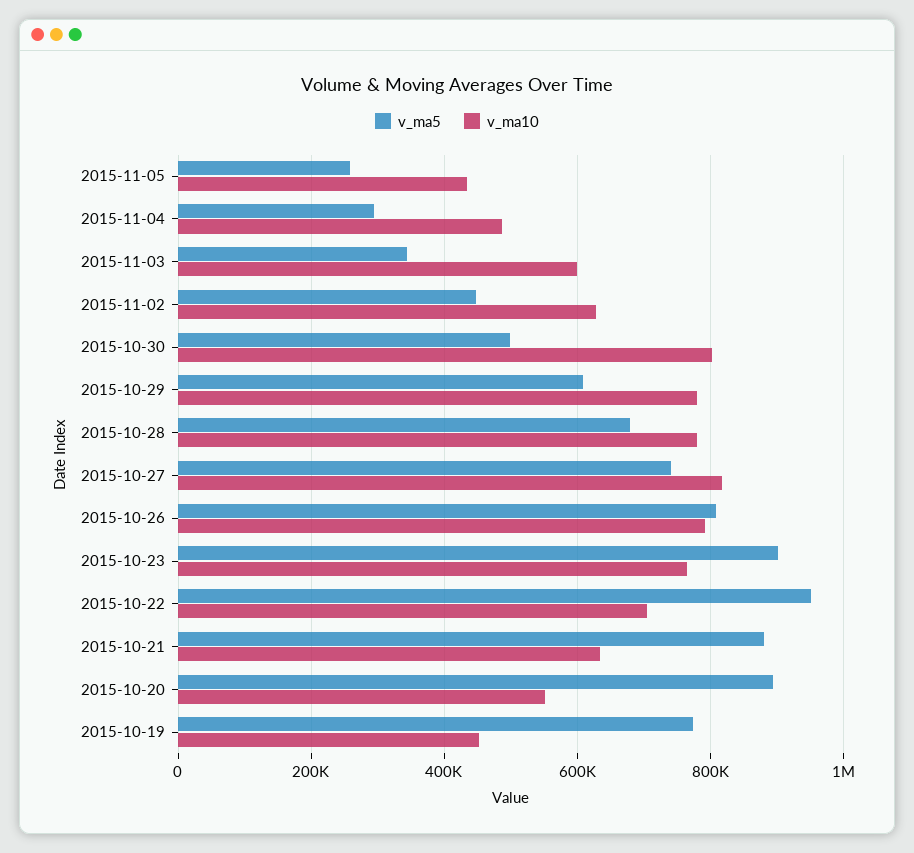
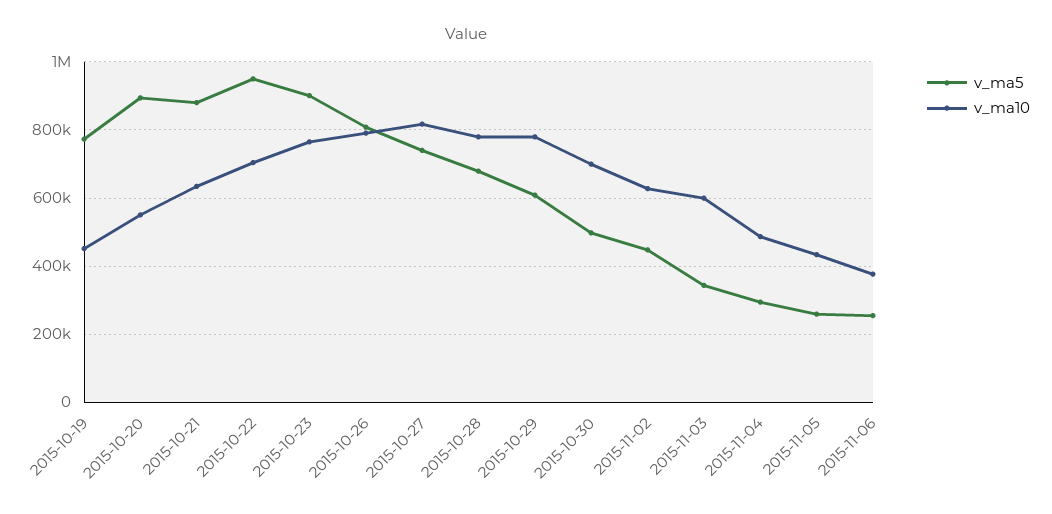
v_ma10, 2015-10-30: 800000 -> 700000
v_ma5, 2015-11-06: none -> 260000
v_ma10, 2015-11-06: none -> 380000

